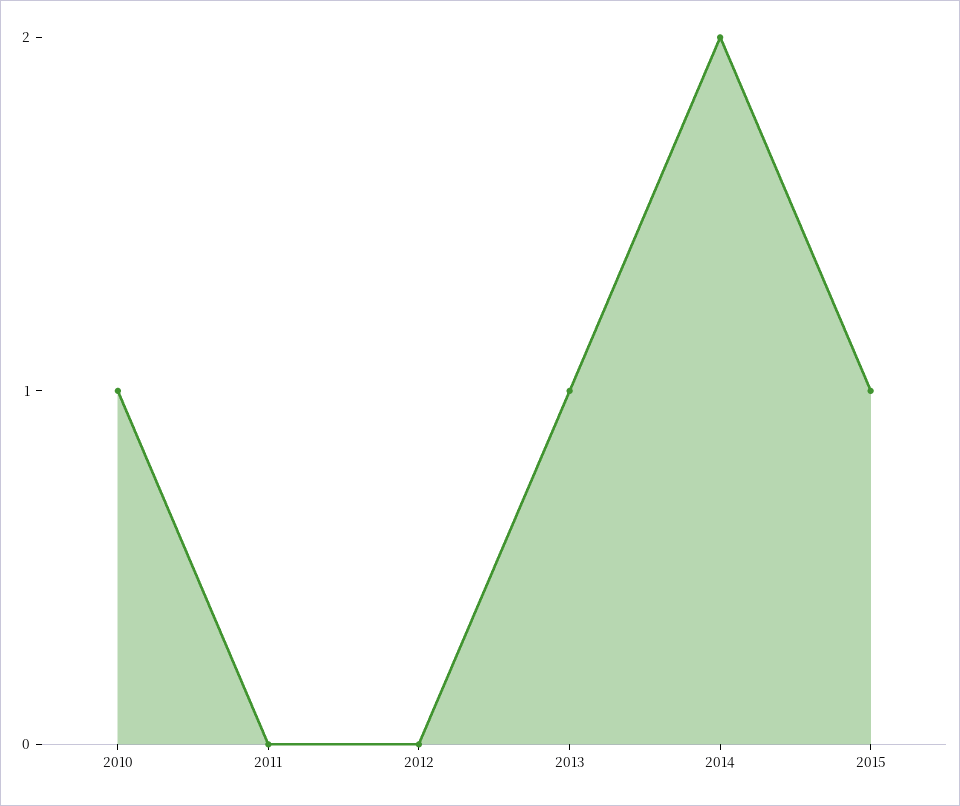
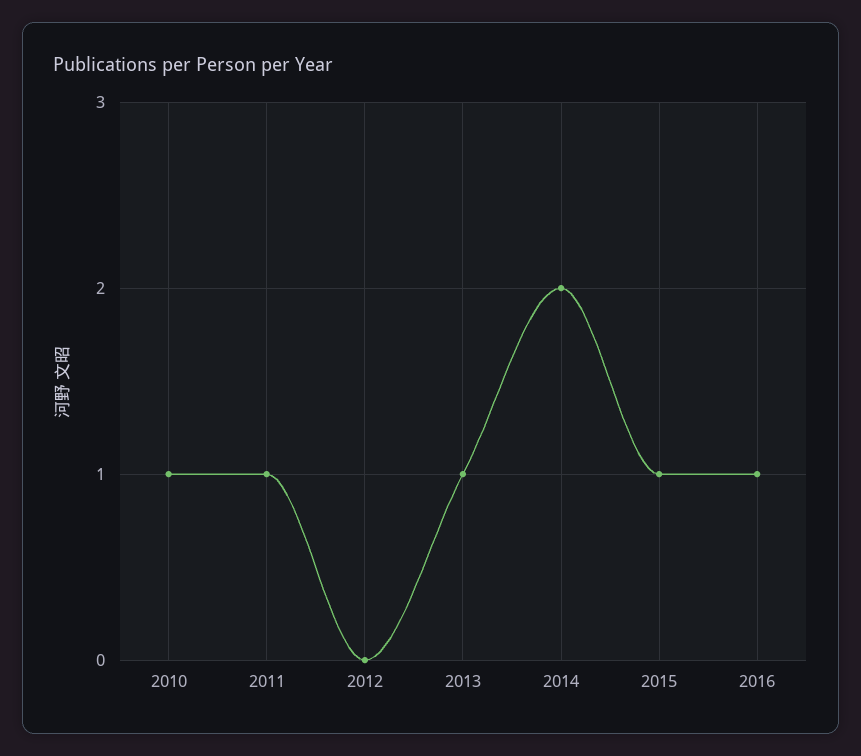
2011: 0 -> 1
2016: none -> 1

